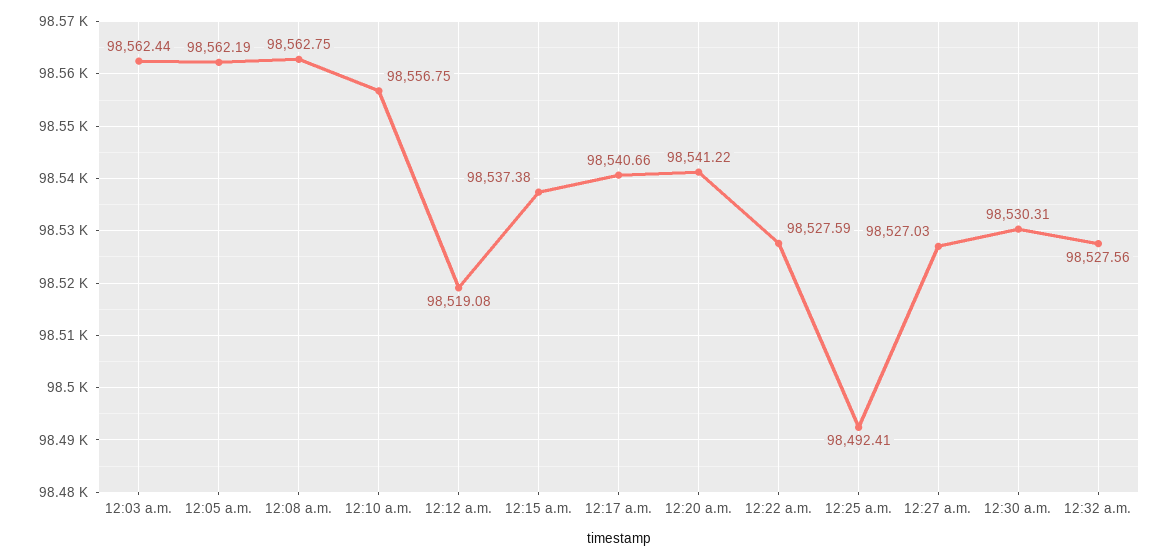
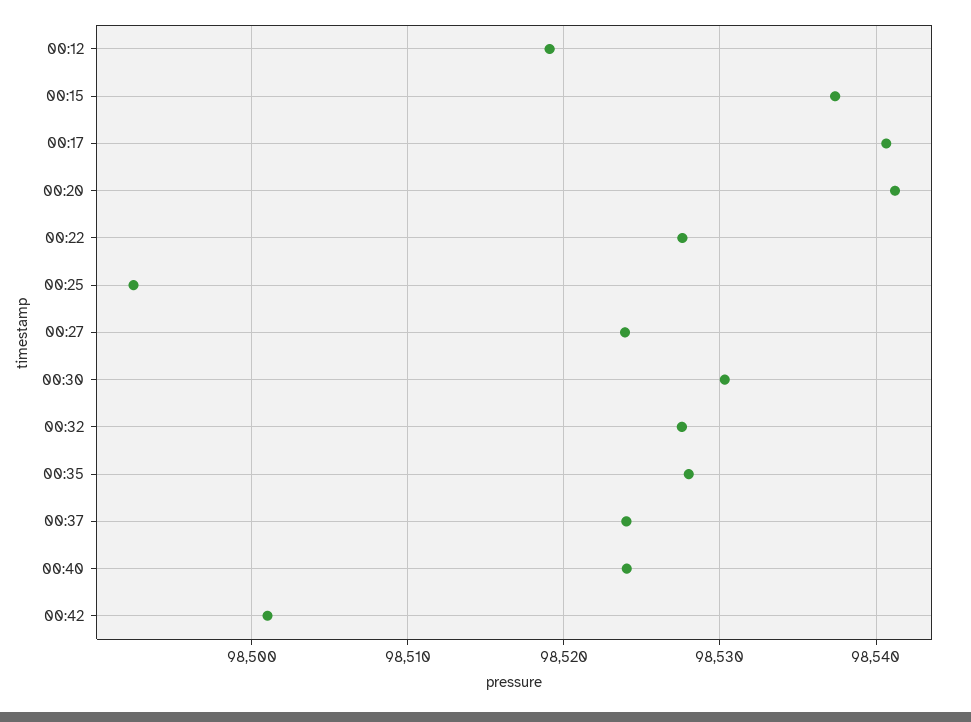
12:03 a.m.: 98562.44 -> none
12:05 a.m.: 98562.19 -> none
12:08 a.m.: 98562.75 -> none
12:10 a.m.: 98556.75 -> none
12:27 a.m.: 98527.03 -> 98524
00:35: none -> 98528
00:37: none -> 98524
00:40: none -> 98524
00:42: none -> 98501

